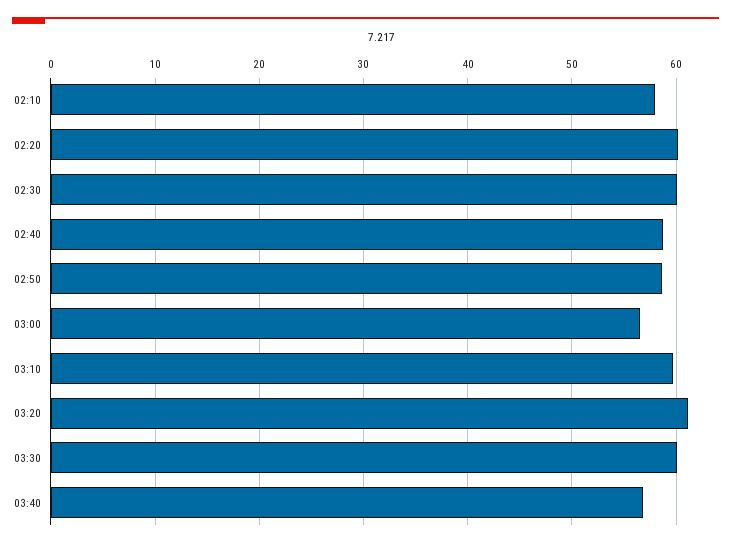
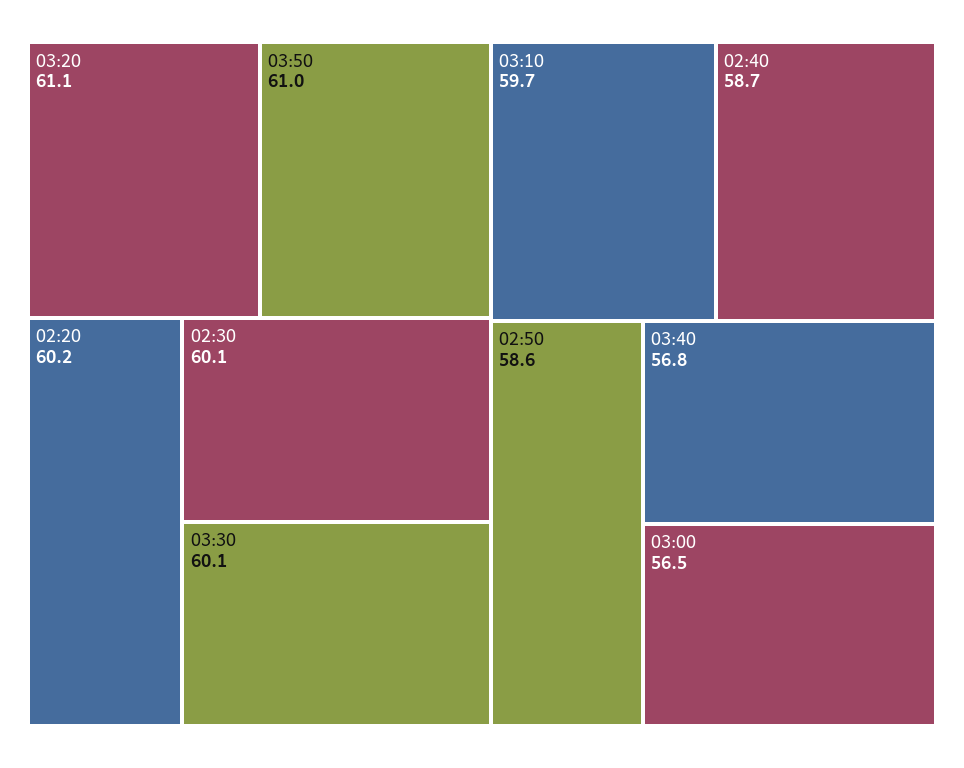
02:10: 58 -> none
03:50: none -> 61

